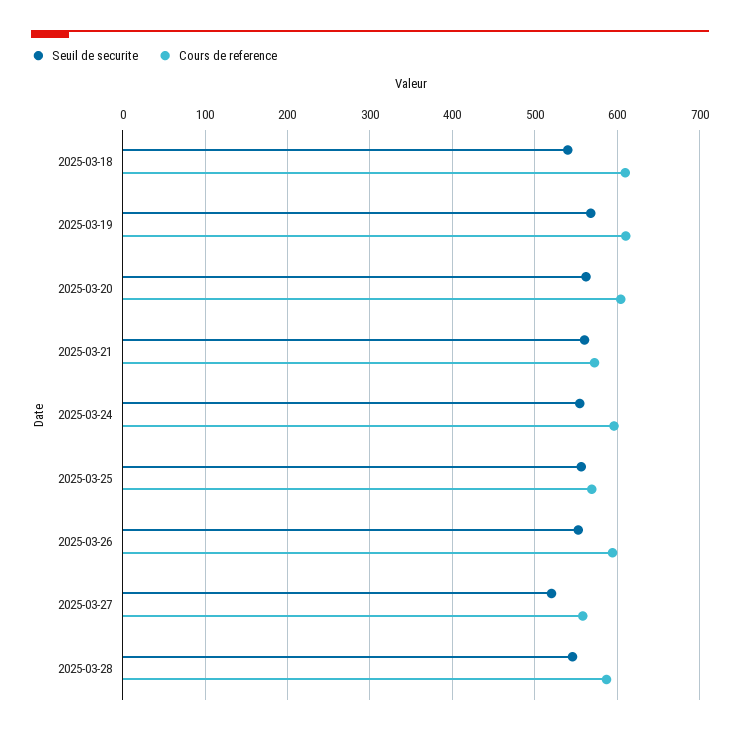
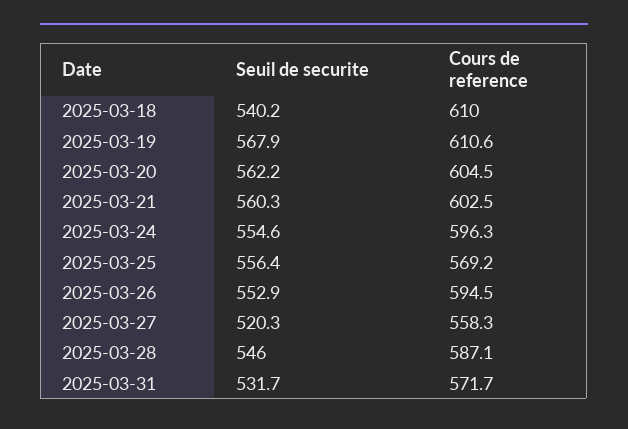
Cours de reference, 2025-03-21: 570 -> 602.5
Seuil de securite, 2025-03-31: none -> 531.7
Cours de reference, 2025-03-31: none -> 571.7

